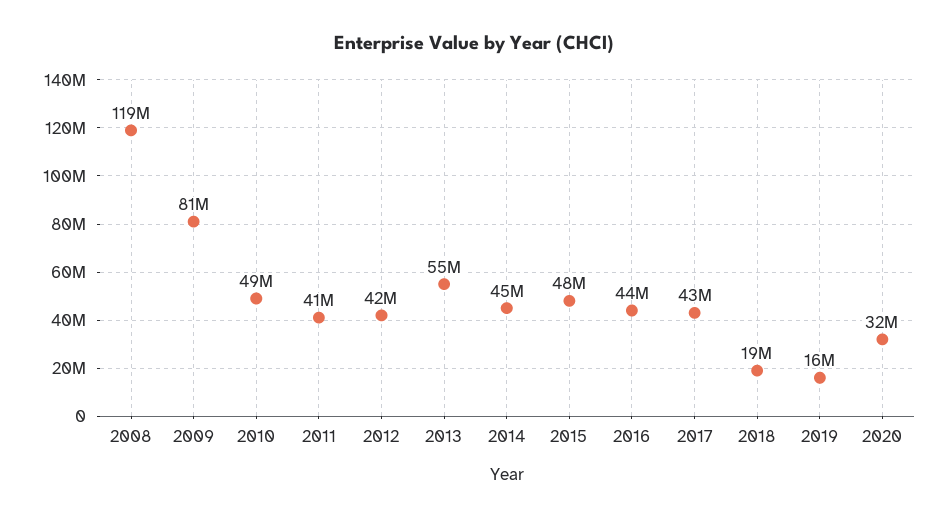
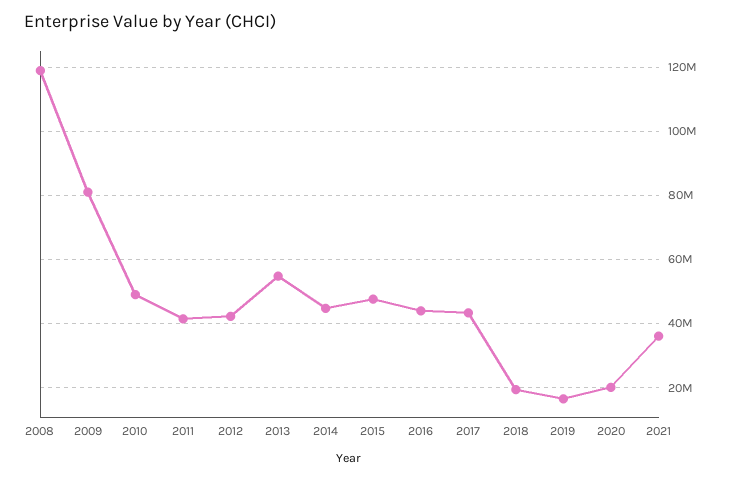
2020: 32000000 -> 20000000
2021: none -> 36000000

